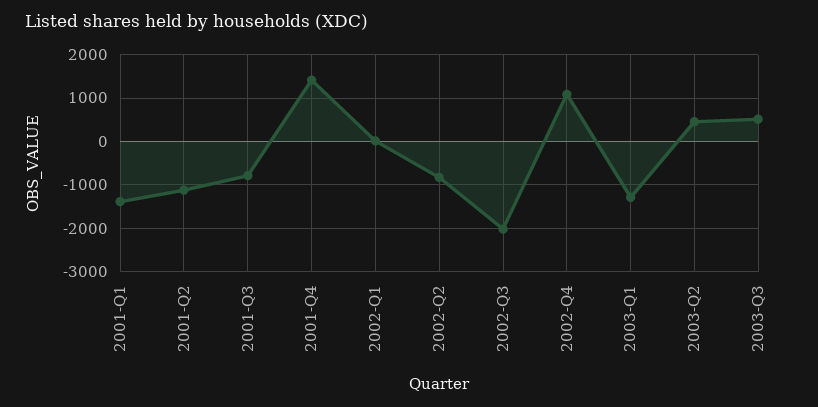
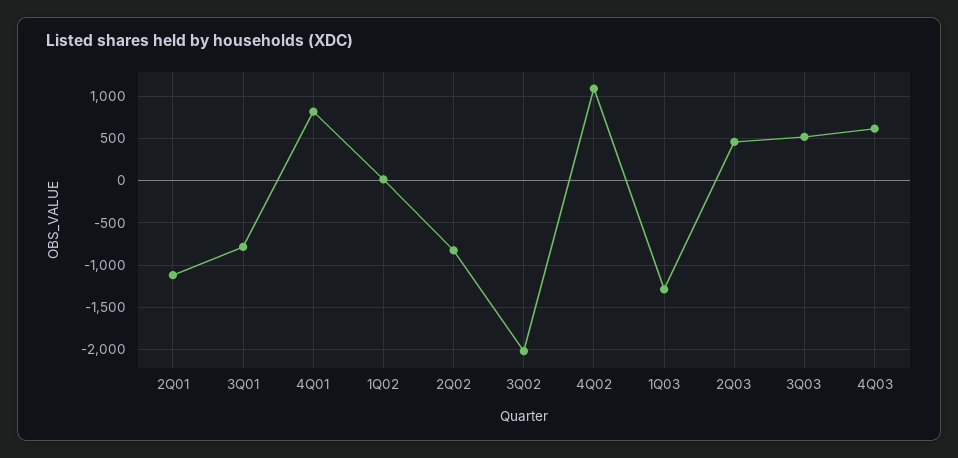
2001-Q1: -1400 -> none
2001-Q4: 1400 -> 800
4Q03: none -> 600

